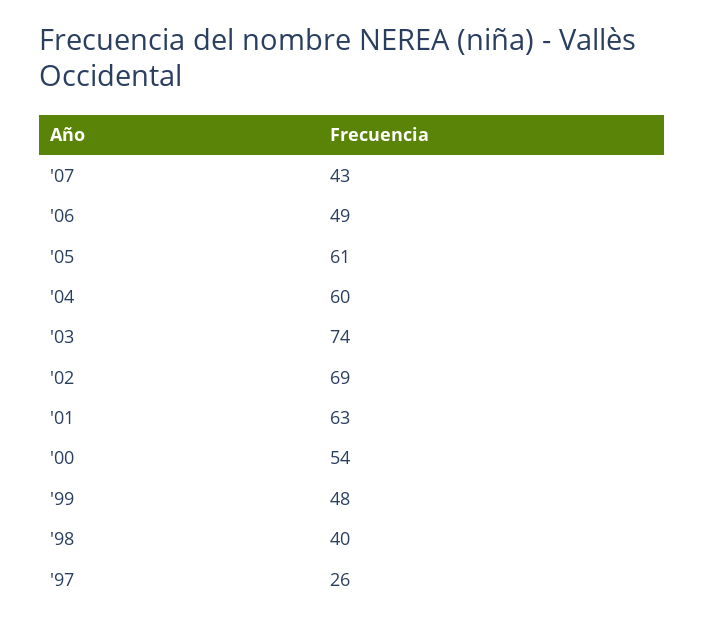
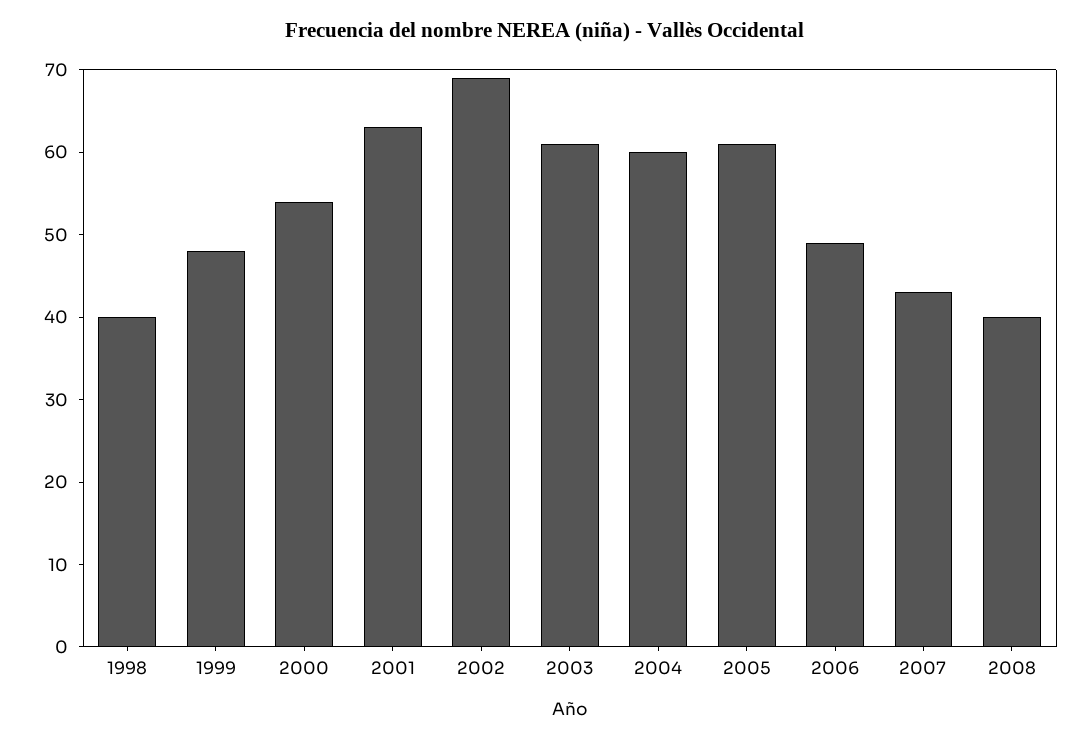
'03: 74 -> 61
'97: 26 -> none
2008: none -> 40

